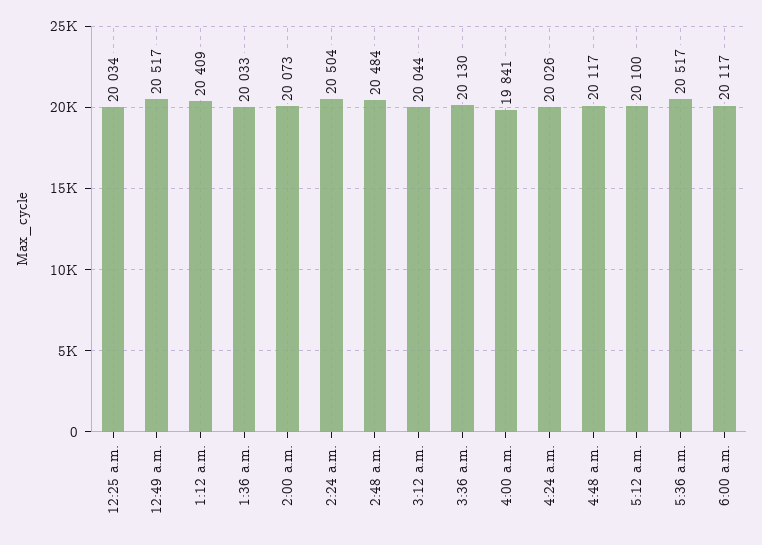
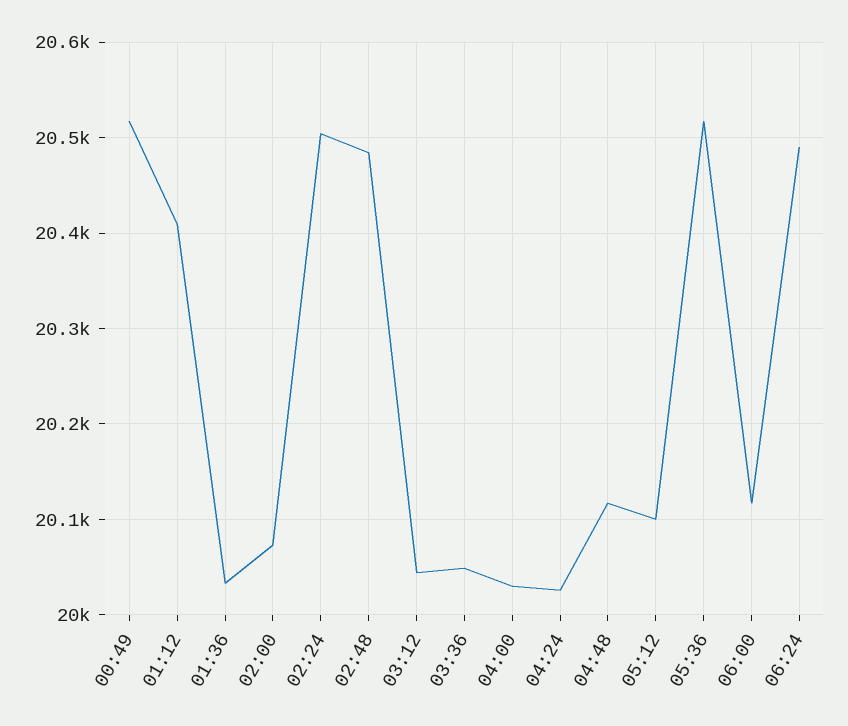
12:25 a.m.: 20034 -> none
3:36 a.m.: 20130 -> 20050
4:00 a.m.: 19841 -> 20030
06:24: none -> 20490

